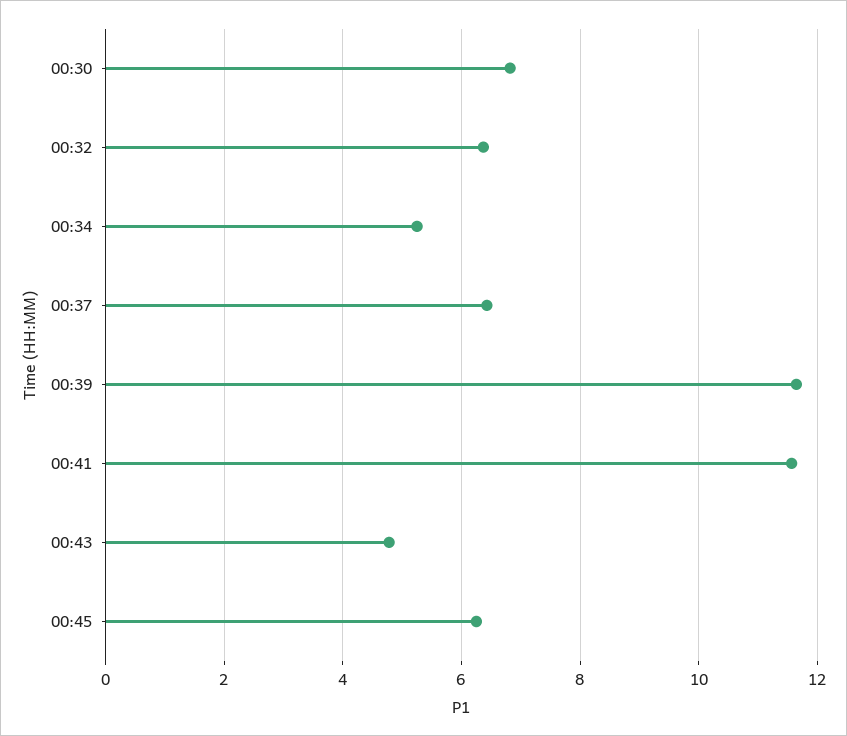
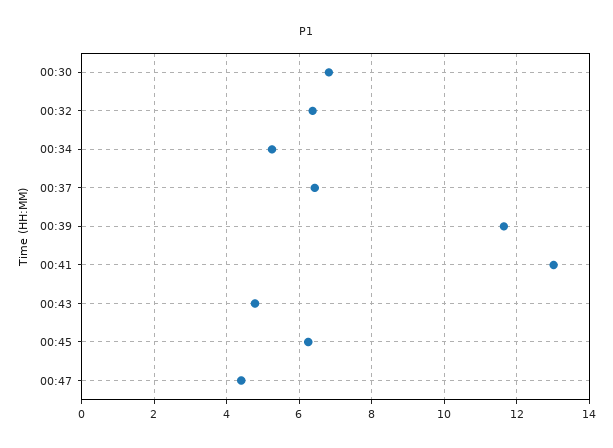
00:41: 11.6 -> 13
00:47: none -> 4.4

